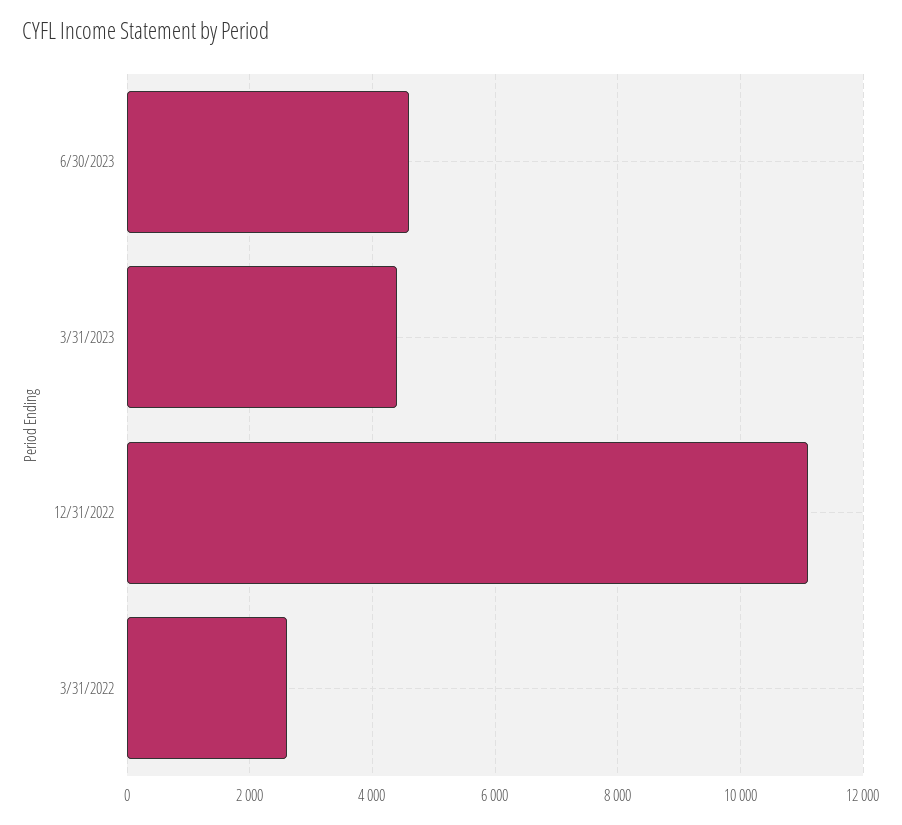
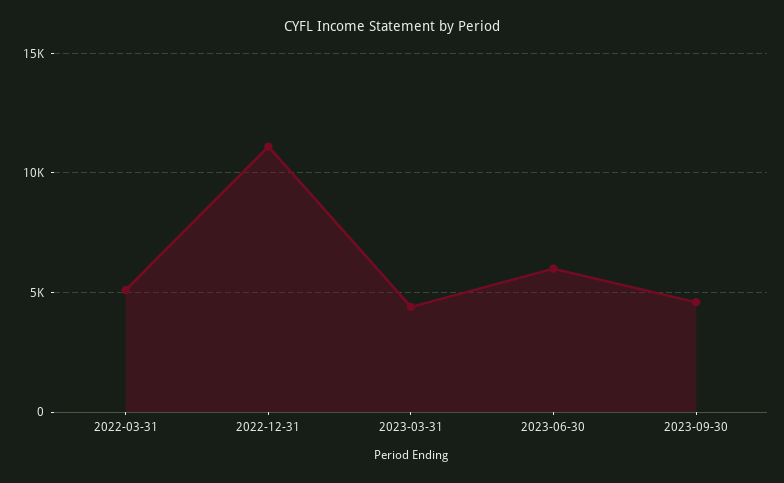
6/30/2023: 4600 -> 6000
3/31/2022: 2600 -> 5000
2023-09-30: none -> 4500

